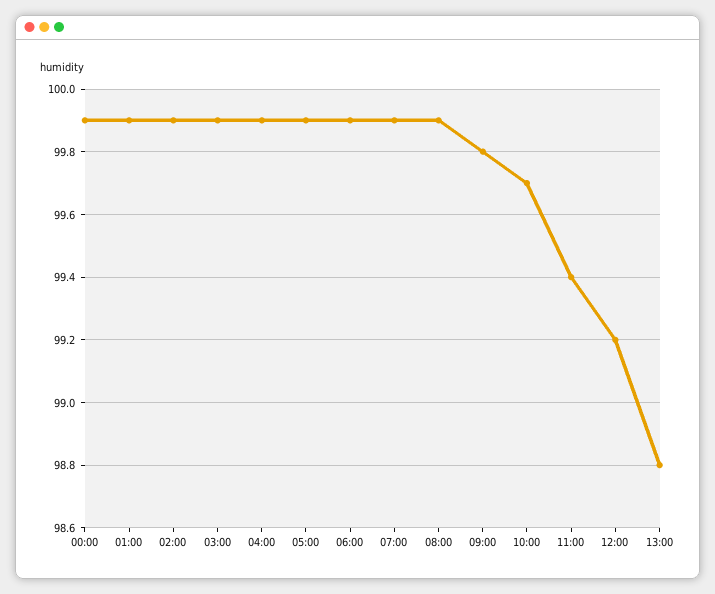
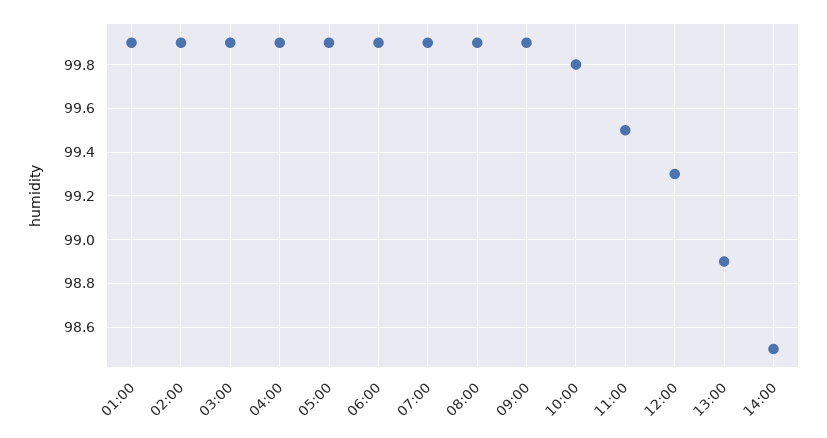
00:00: 99.9 -> none
09:00: 99.8 -> 99.9
10:00: 99.7 -> 99.8
11:00: 99.4 -> 99.5
12:00: 99.2 -> 99.3
13:00: 98.8 -> 98.9
14:00: none -> 98.5

